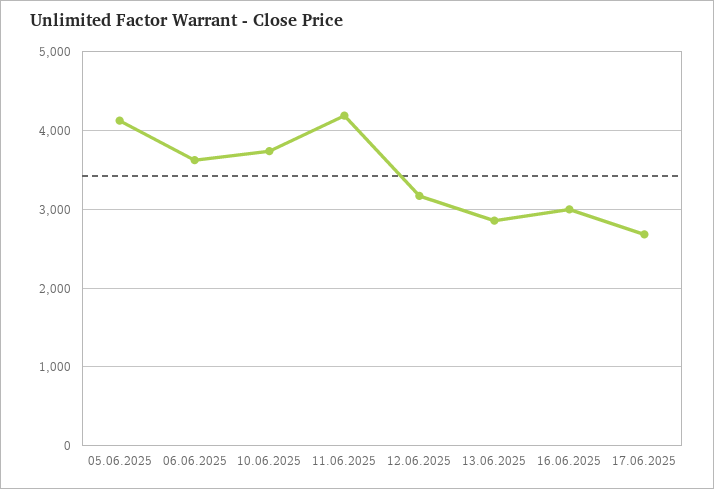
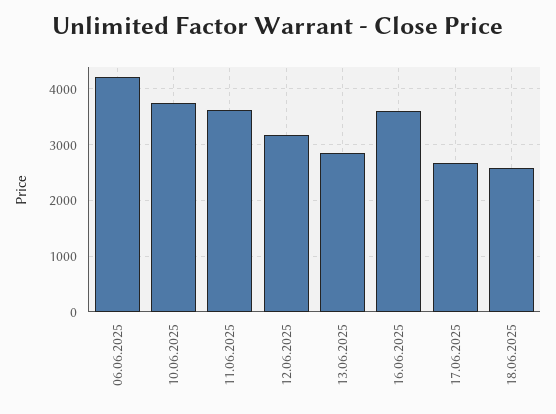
05.06.2025: 4100 -> none
06.06.2025: 3600 -> 4200
11.06.2025: 4200 -> 3600
16.06.2025: 3000 -> 3600
18.06.2025: none -> 2600

